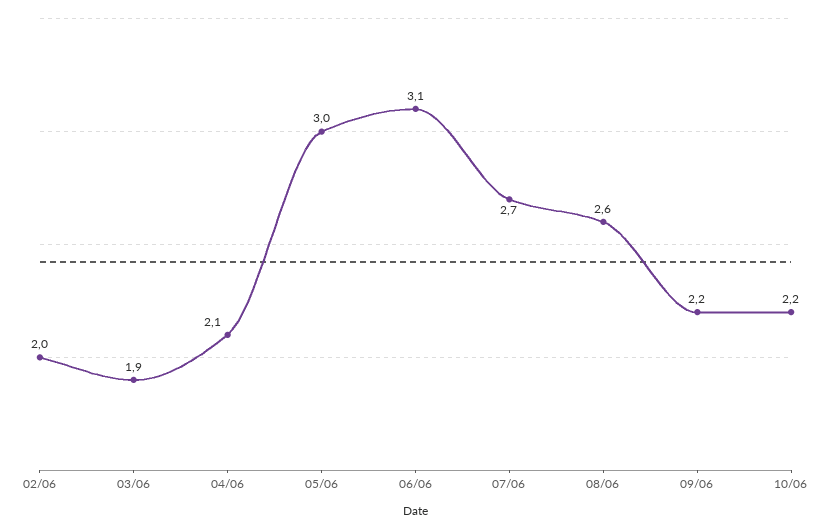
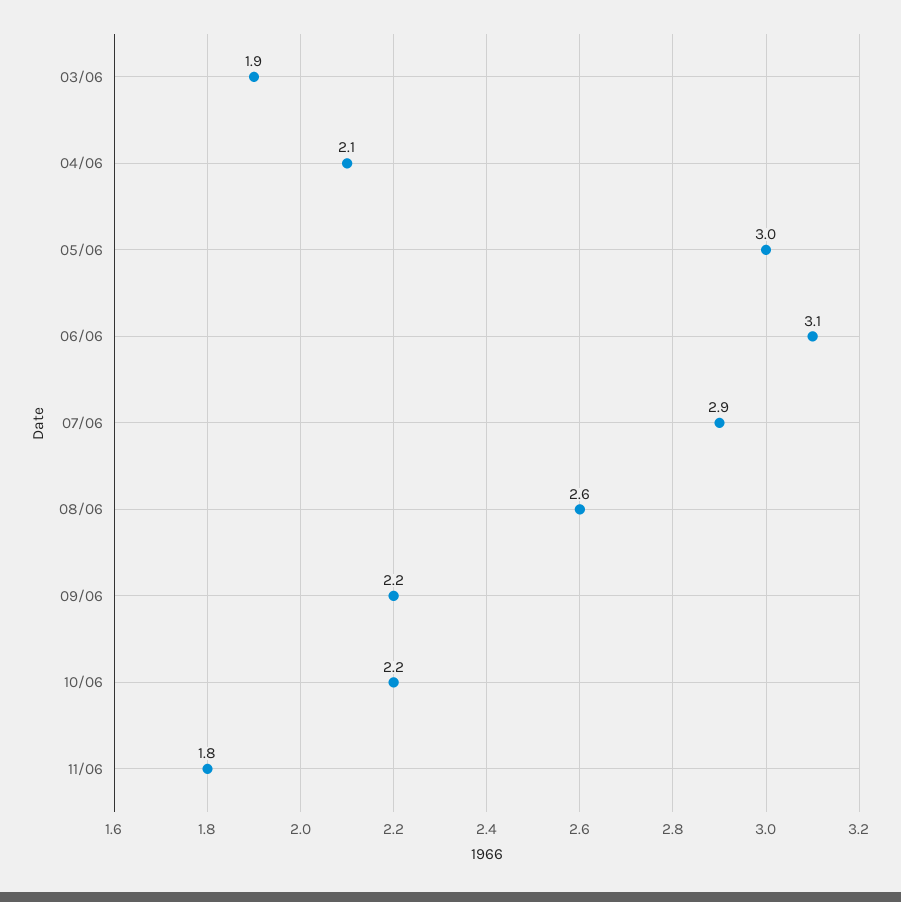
02/06: 2 -> none
07/06: 2.7 -> 2.9
11/06: none -> 1.8

